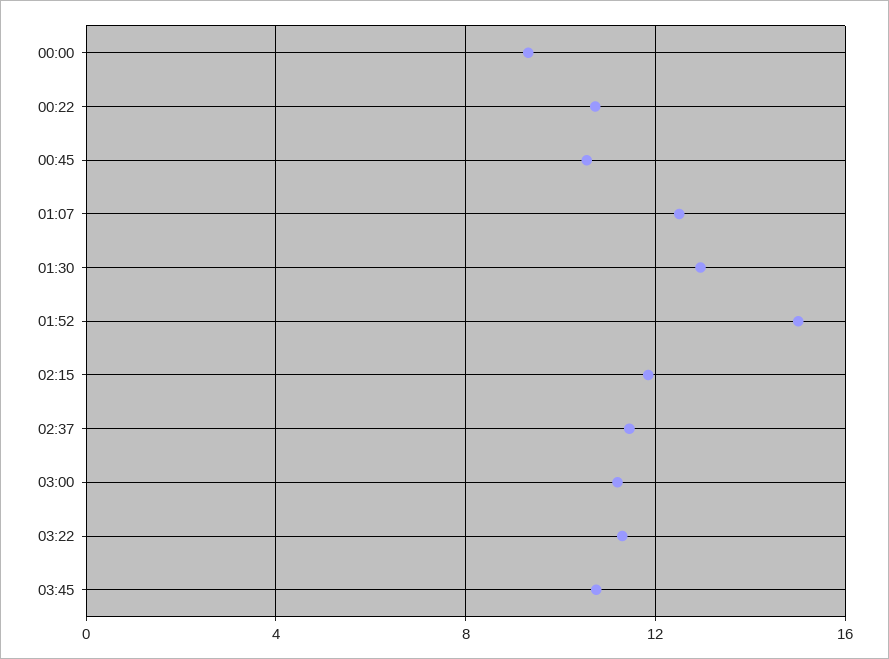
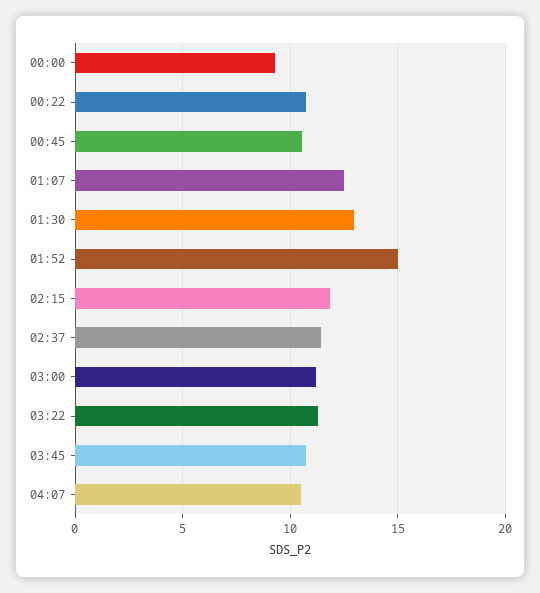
04:07: none -> 10.5

